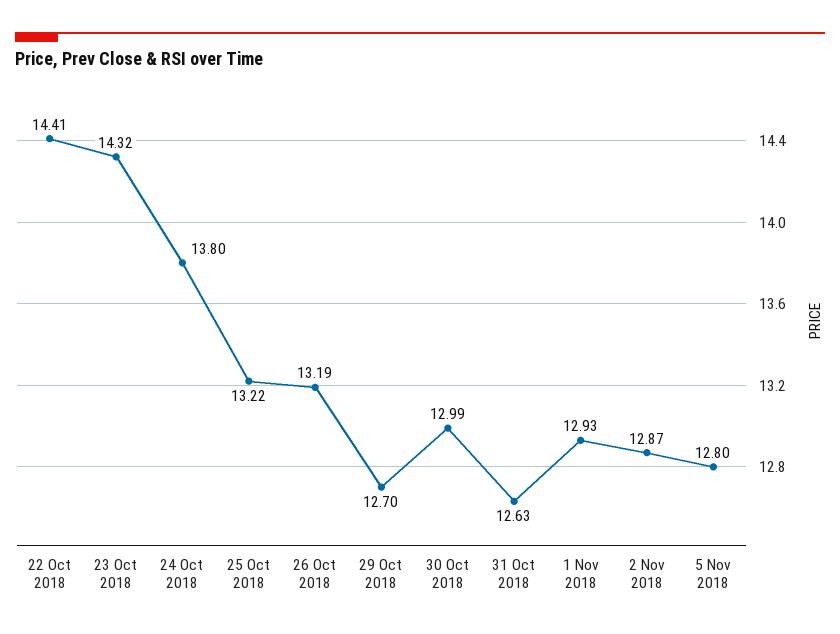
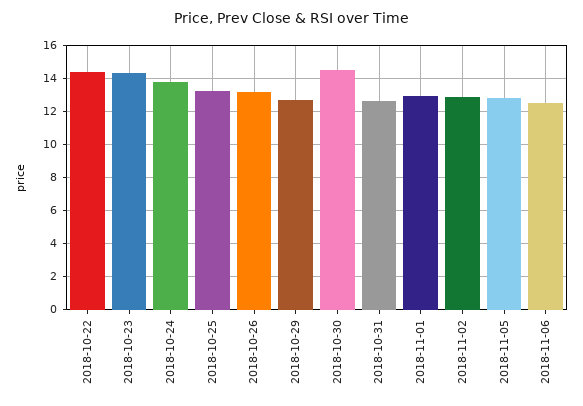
30 Oct 2018: 12.99 -> 14.5
2018-11-06: none -> 12.5

